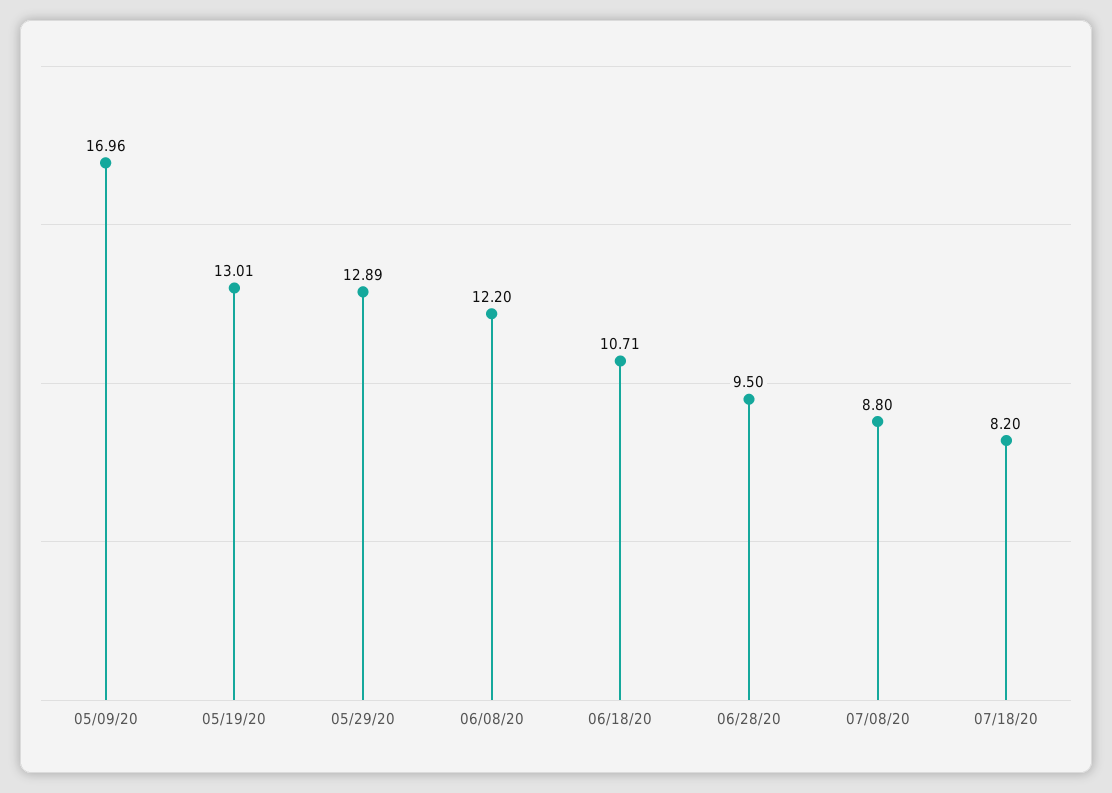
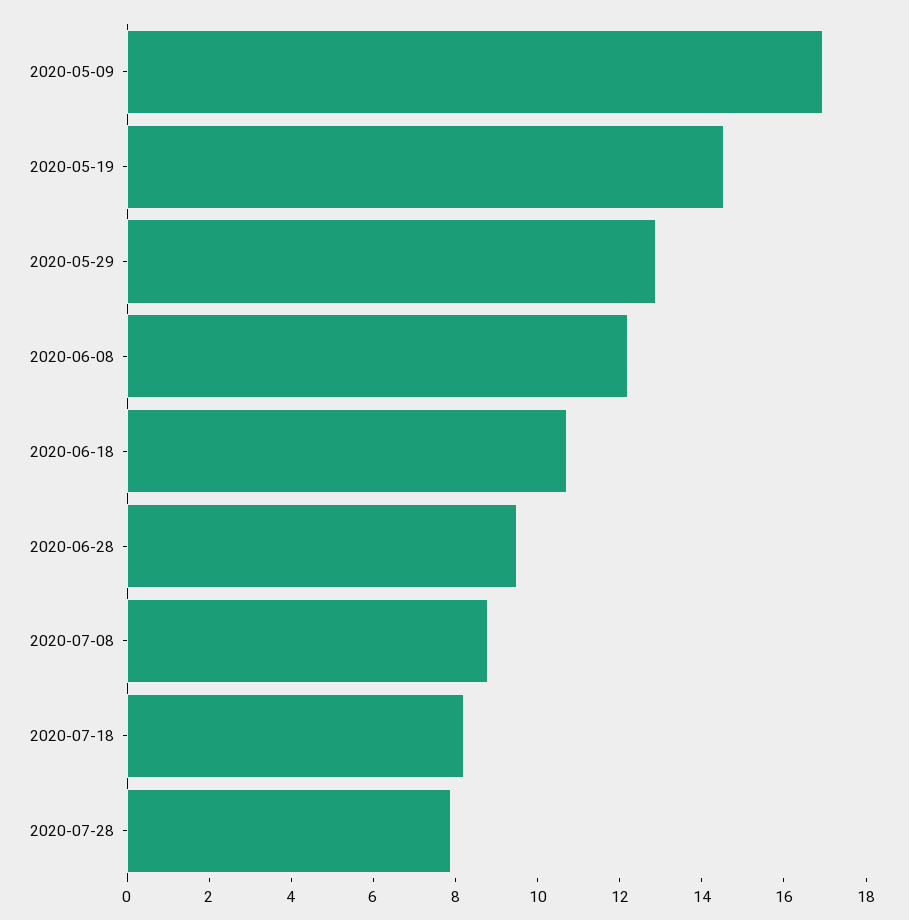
05/19/20: 13.01 -> 14.5
2020-07-28: none -> 8

